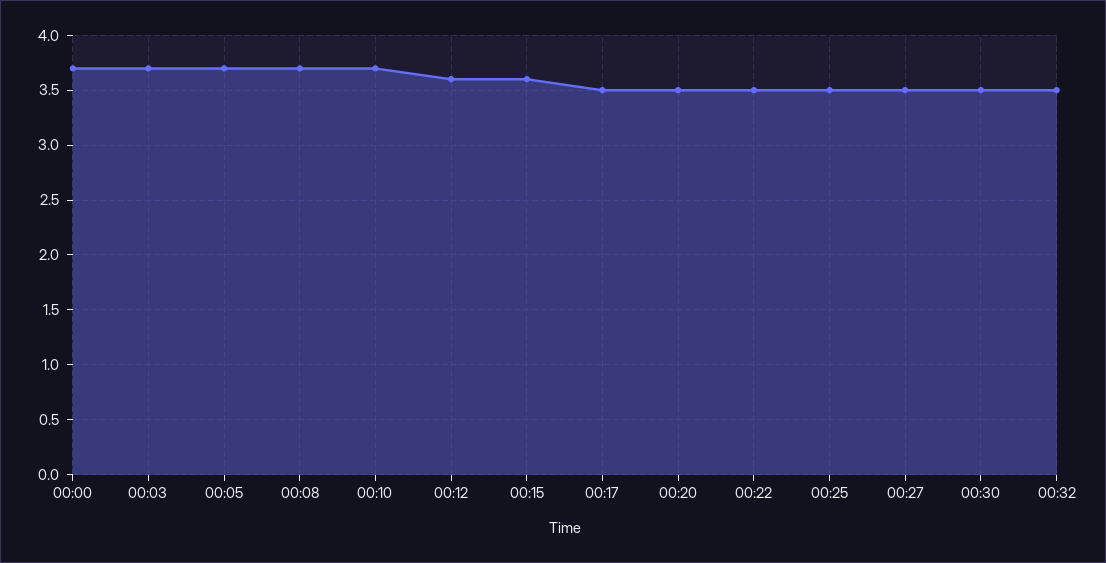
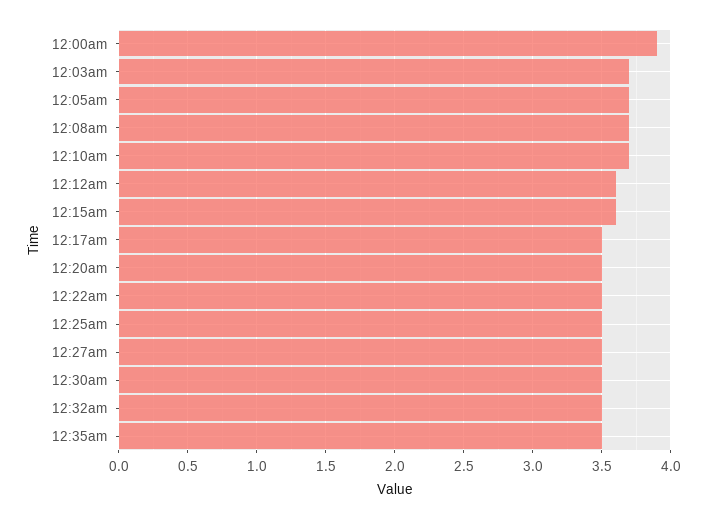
00:00: 3.7 -> 3.9
12:35am: none -> 3.5

